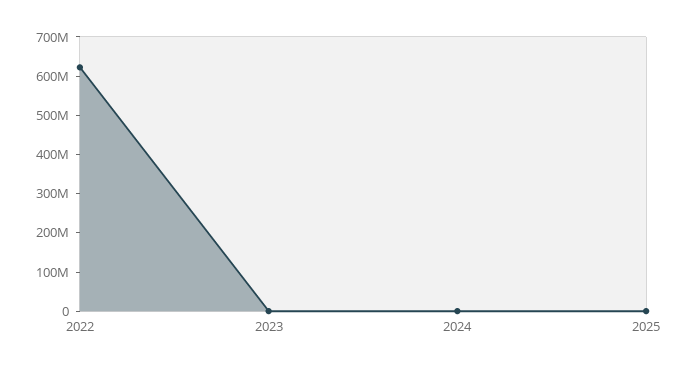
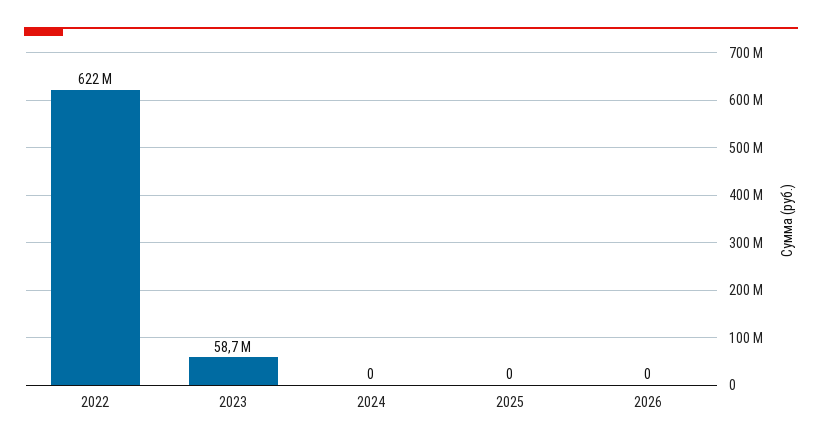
2023: 0 -> 58700000
2026: none -> 0

